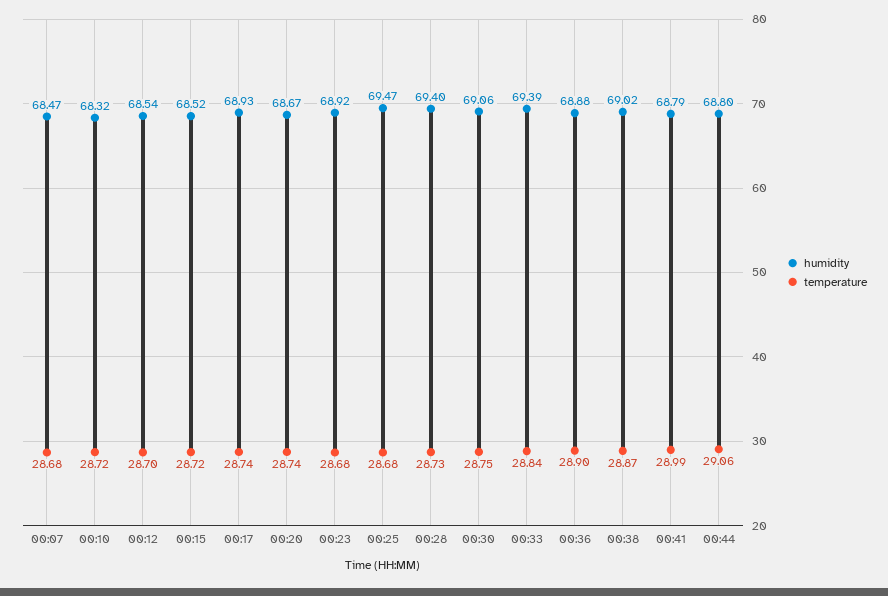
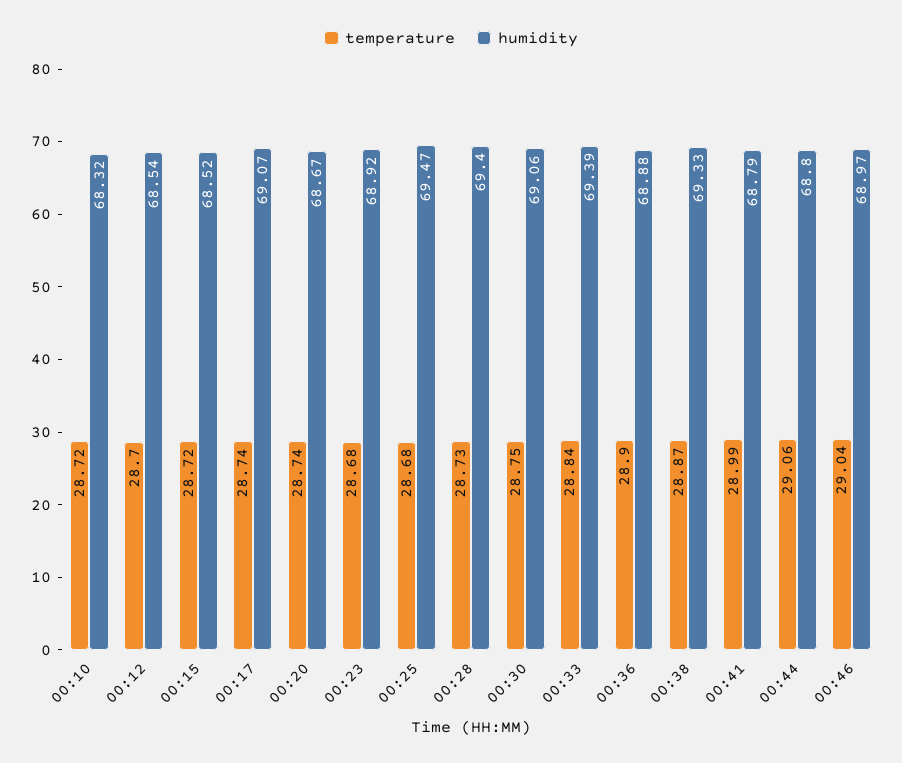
humidity, 00:07: 68.47 -> none
temperature, 00:07: 28.68 -> none
humidity, 00:17: 68.93 -> 69.07
humidity, 00:38: 69.02 -> 69.33
temperature, 00:46: none -> 29.04
humidity, 00:46: none -> 68.97

